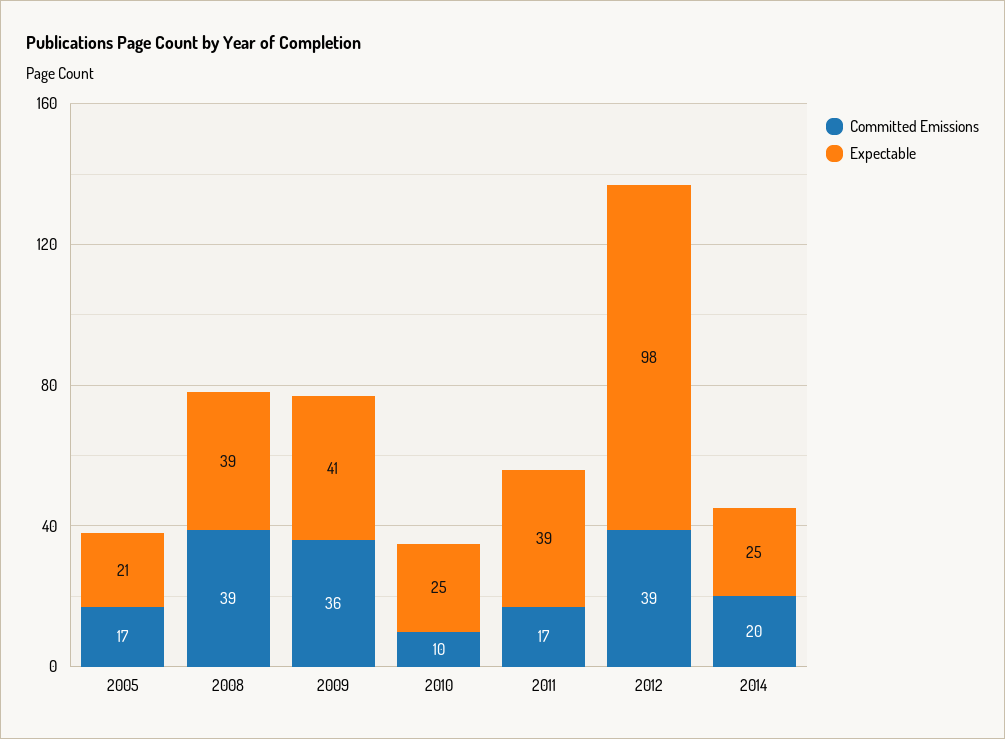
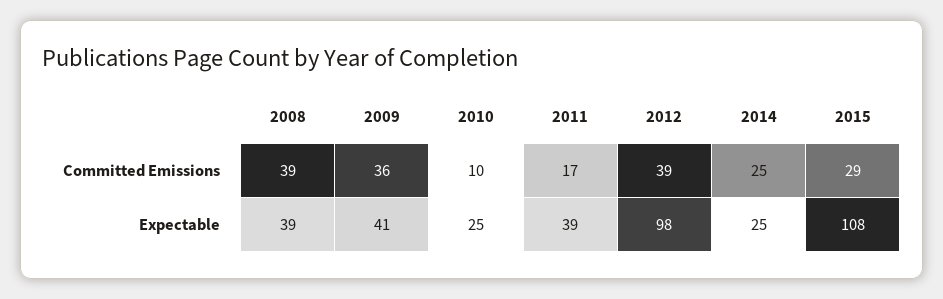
Committed Emissions, 2005: 17 -> none
Expectable, 2005: 21 -> none
Committed Emissions, 2014: 20 -> 25
Committed Emissions, 2015: none -> 29
Expectable, 2015: none -> 108

